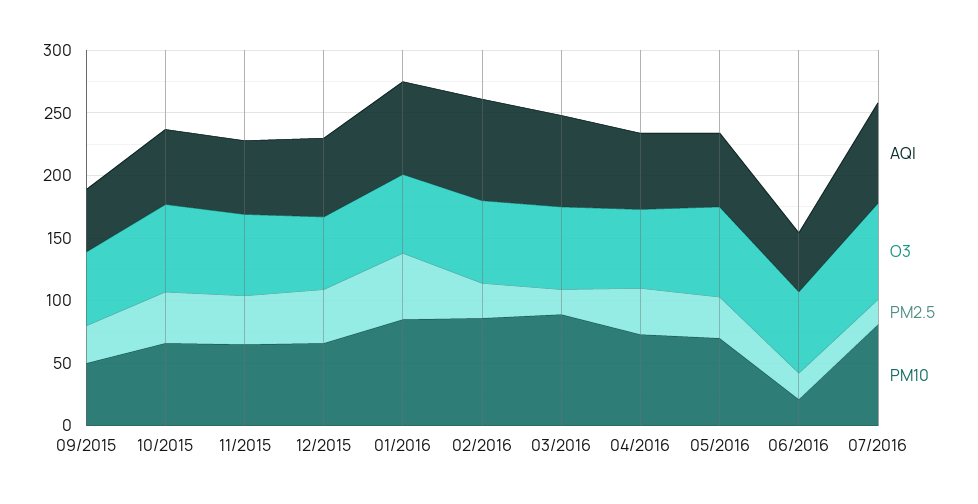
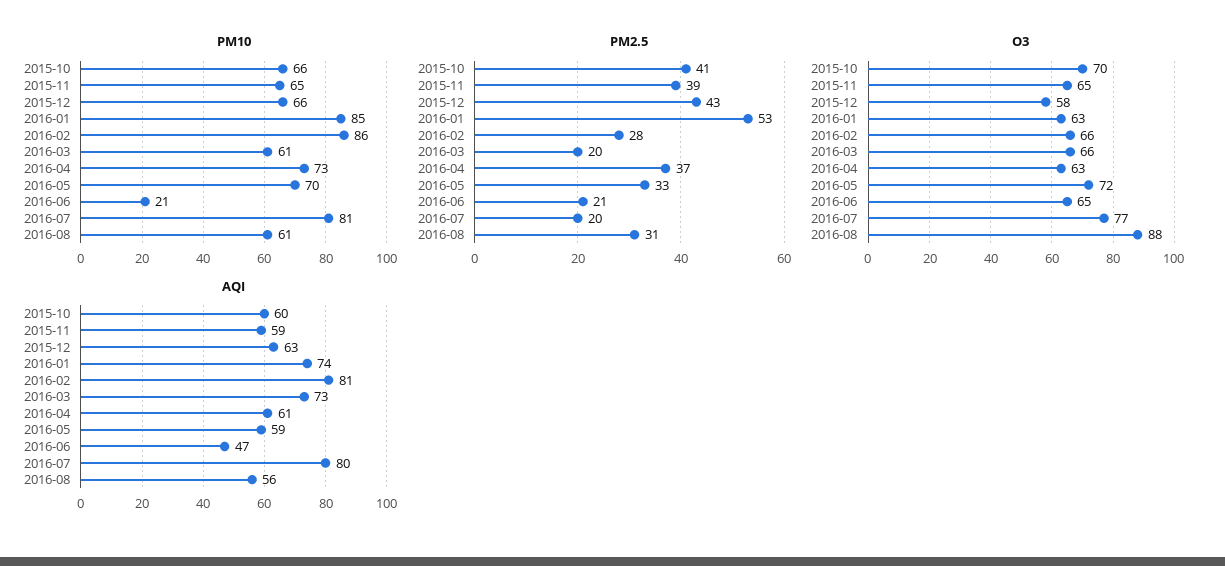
AQI, 09/2015: 50 -> none
O3, 09/2015: 60 -> none
PM2.5, 09/2015: 30 -> none
PM10, 09/2015: 50 -> none
PM10, 03/2016: 90 -> 61
PM10, 2016-08: none -> 61
PM2.5, 2016-08: none -> 31
O3, 2016-08: none -> 88
AQI, 2016-08: none -> 56

